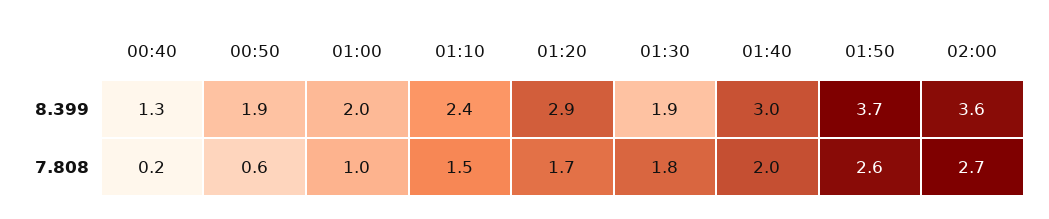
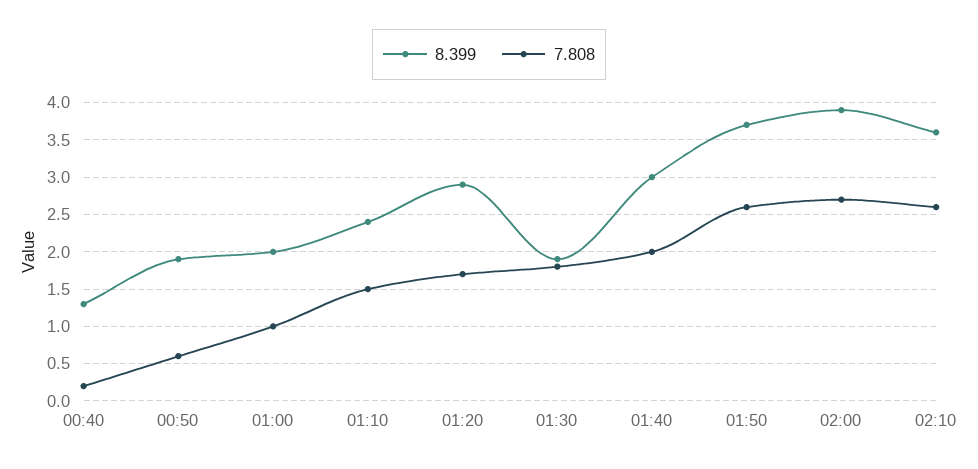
8.399, 02:00: 3.6 -> 3.9
8.399, 02:10: none -> 3.6
7.808, 02:10: none -> 2.6

